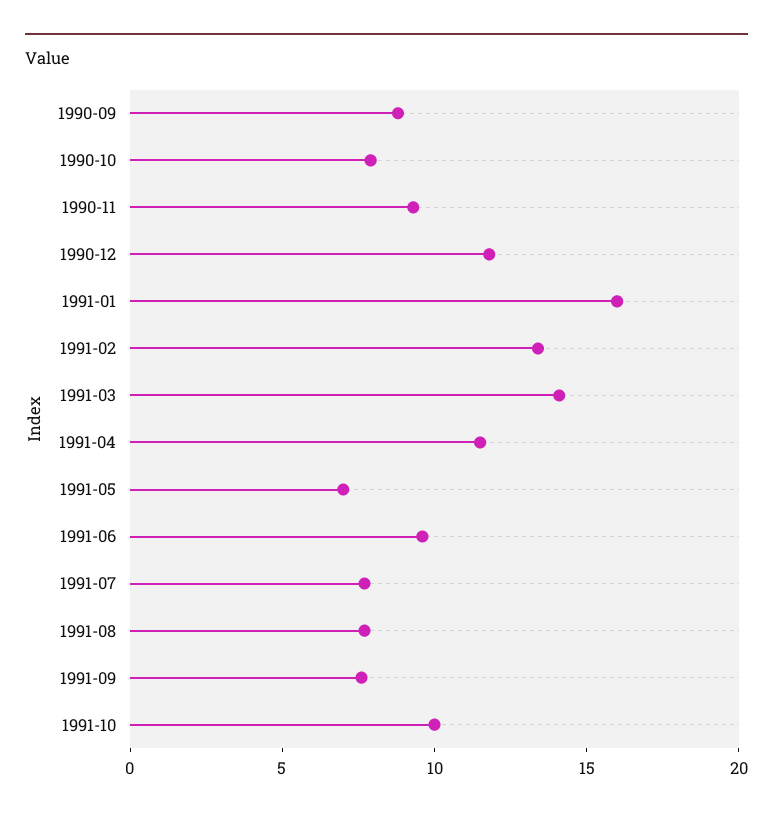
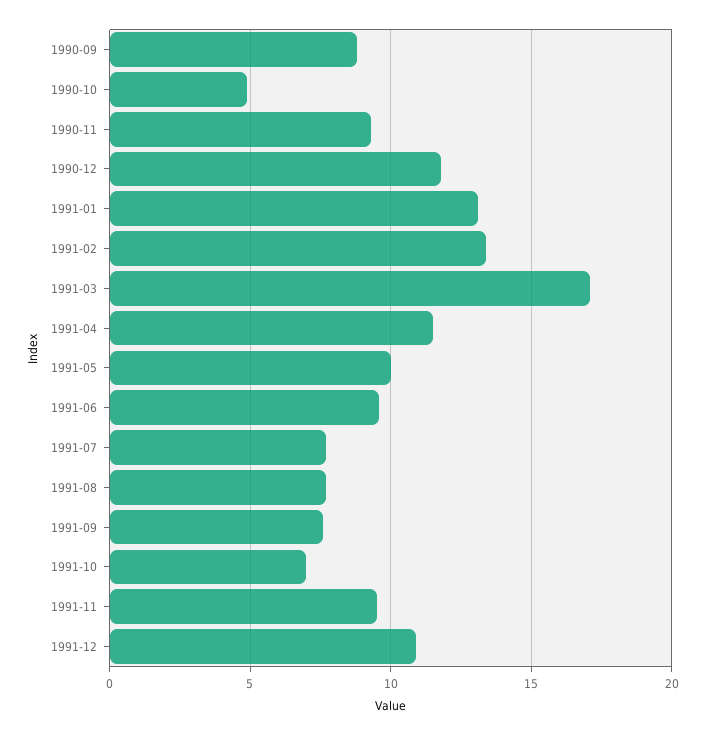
1990-10: 8 -> 5
1991-01: 16 -> 13
1991-03: 14 -> 17
1991-05: 7 -> 10
1991-10: 10 -> 7
1991-11: none -> 9.5
1991-12: none -> 11

